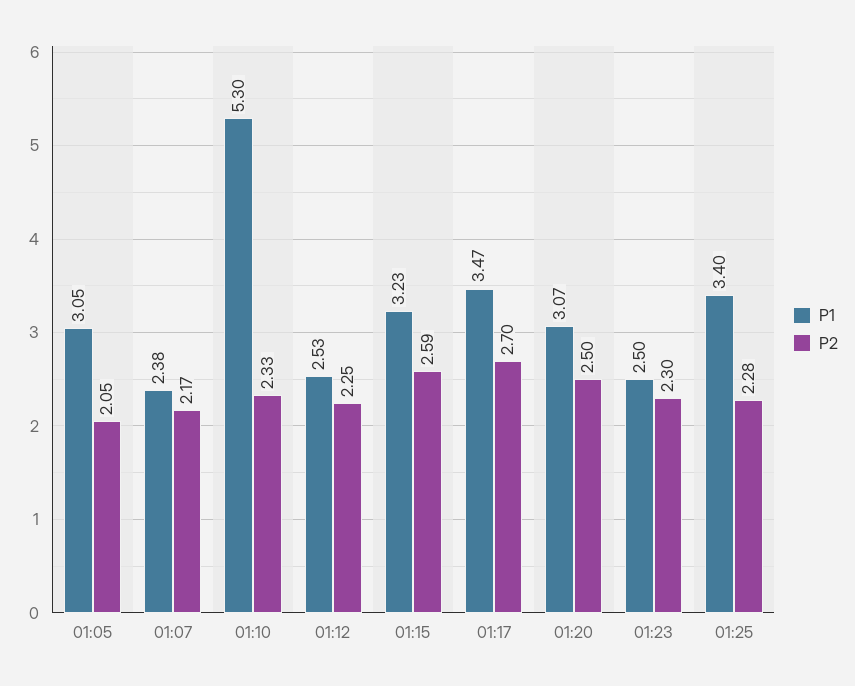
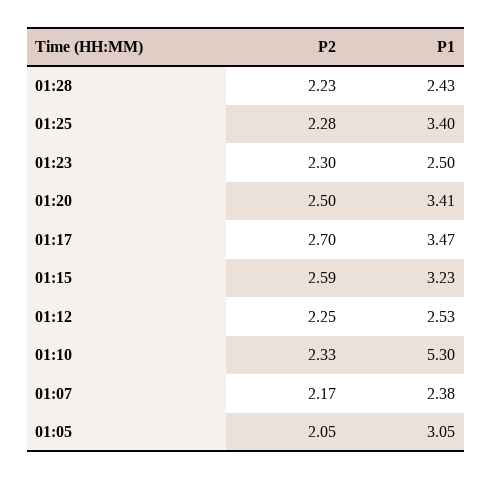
P1, 01:20: 3.07 -> 3.41
P2, 01:28: none -> 2.23
P1, 01:28: none -> 2.43

